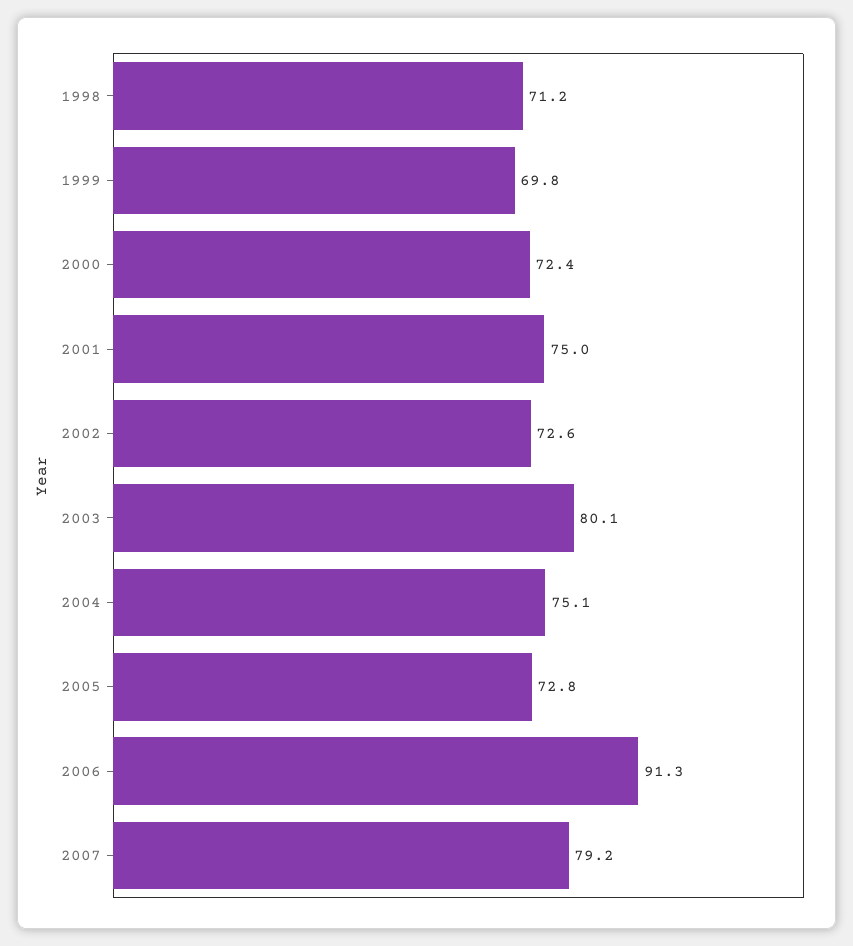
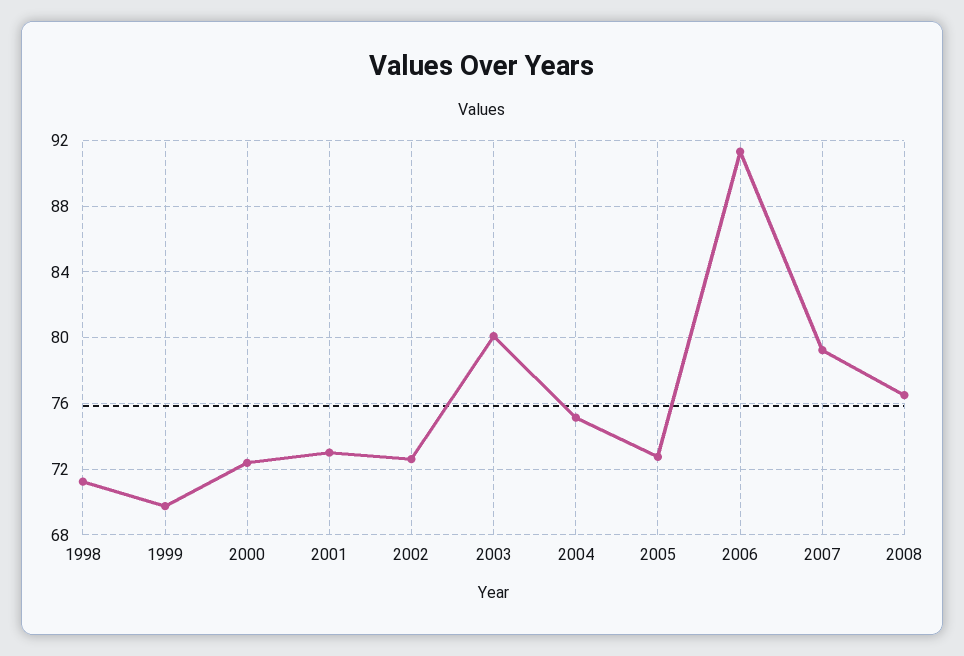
2001: 75 -> 73
2008: none -> 76.5

